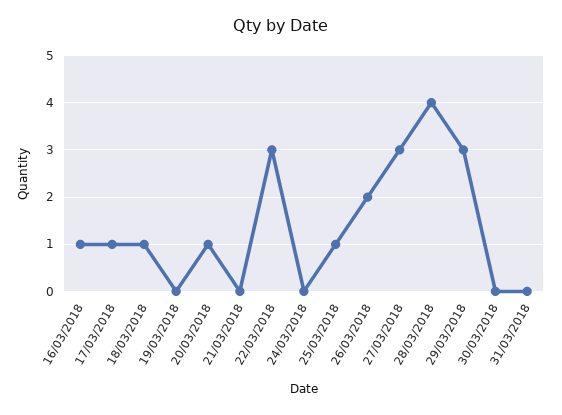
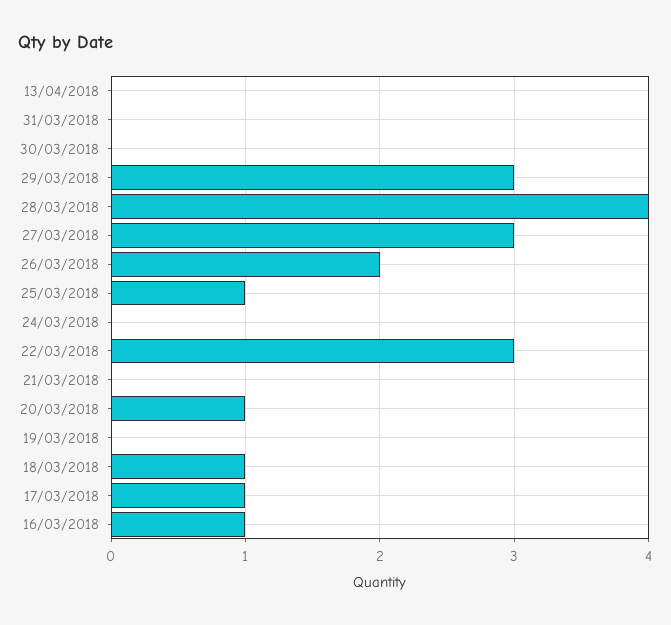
13/04/2018: none -> 0

